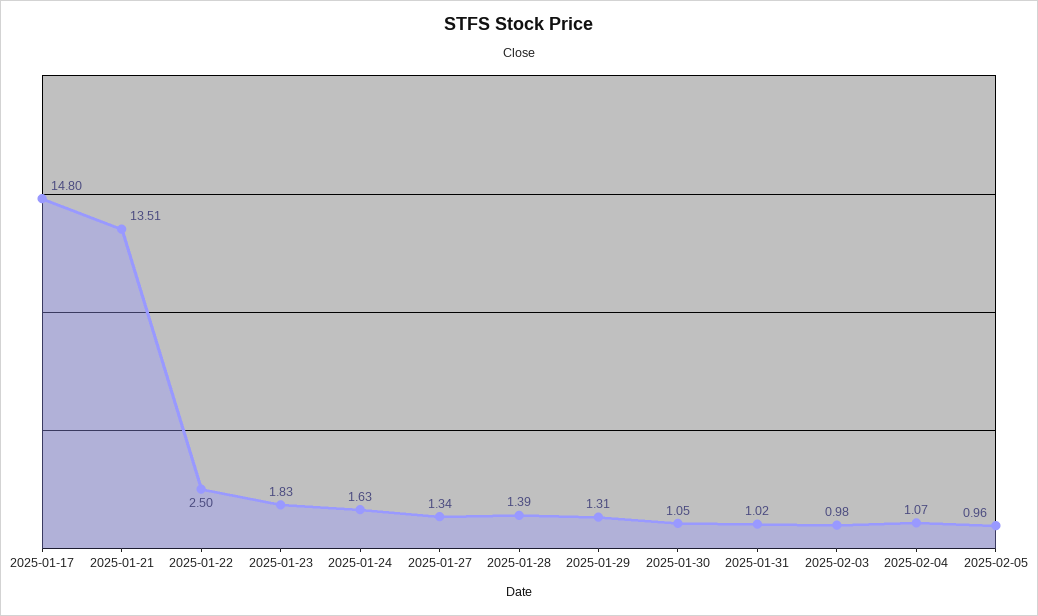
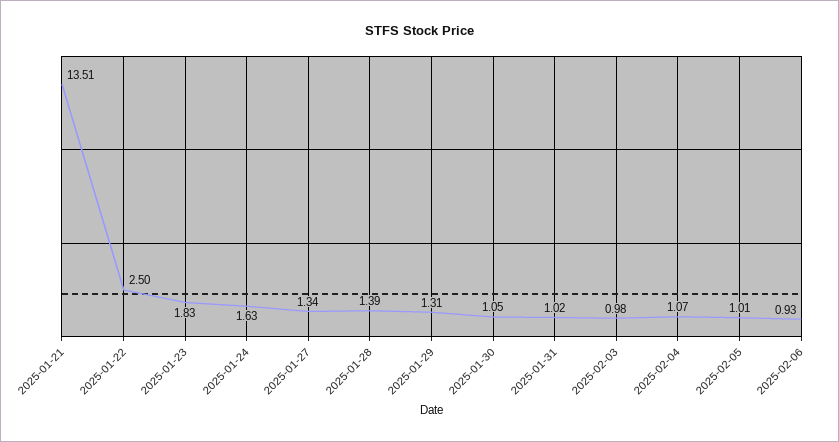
2025-01-17: 14.8 -> none
2025-02-05: 0.96 -> 1.01
2025-02-06: none -> 0.93

